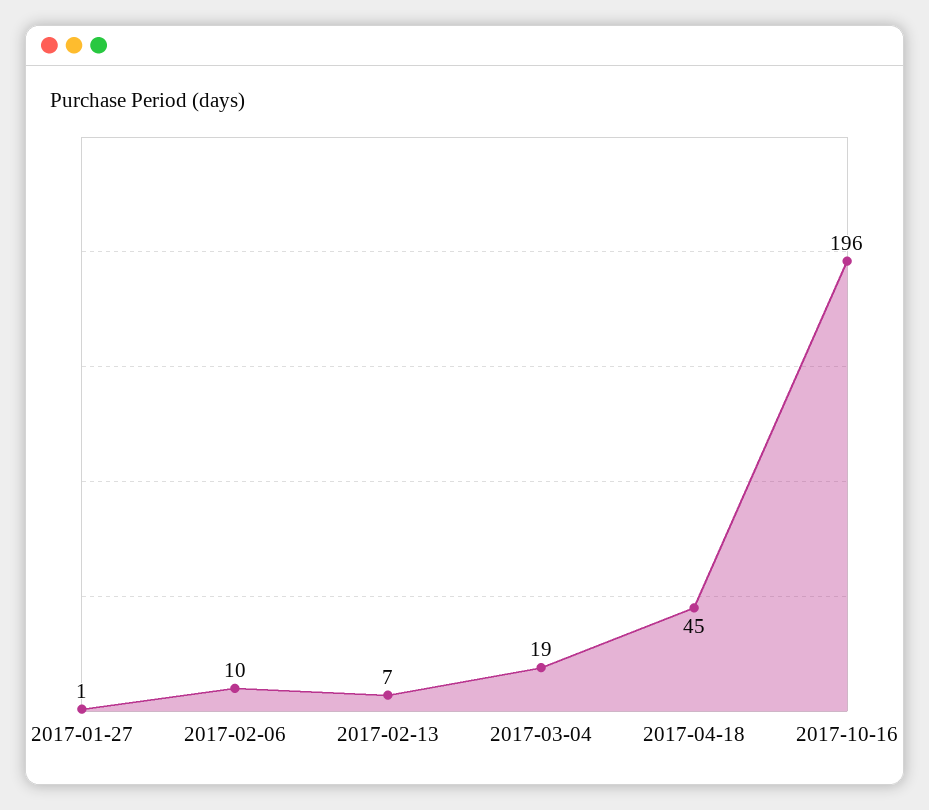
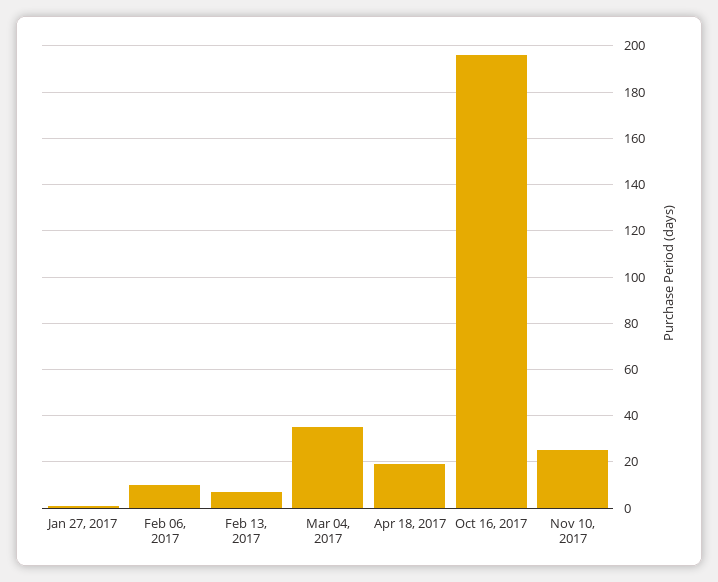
2017-03-04: 19 -> 35
2017-04-18: 45 -> 20
Nov 10, 2017: none -> 25

